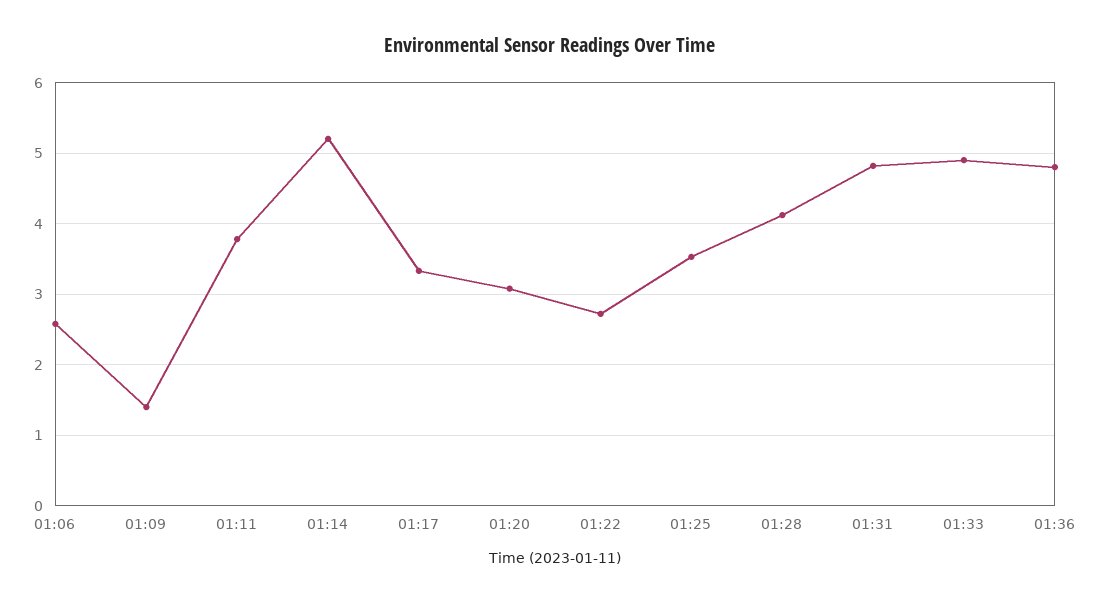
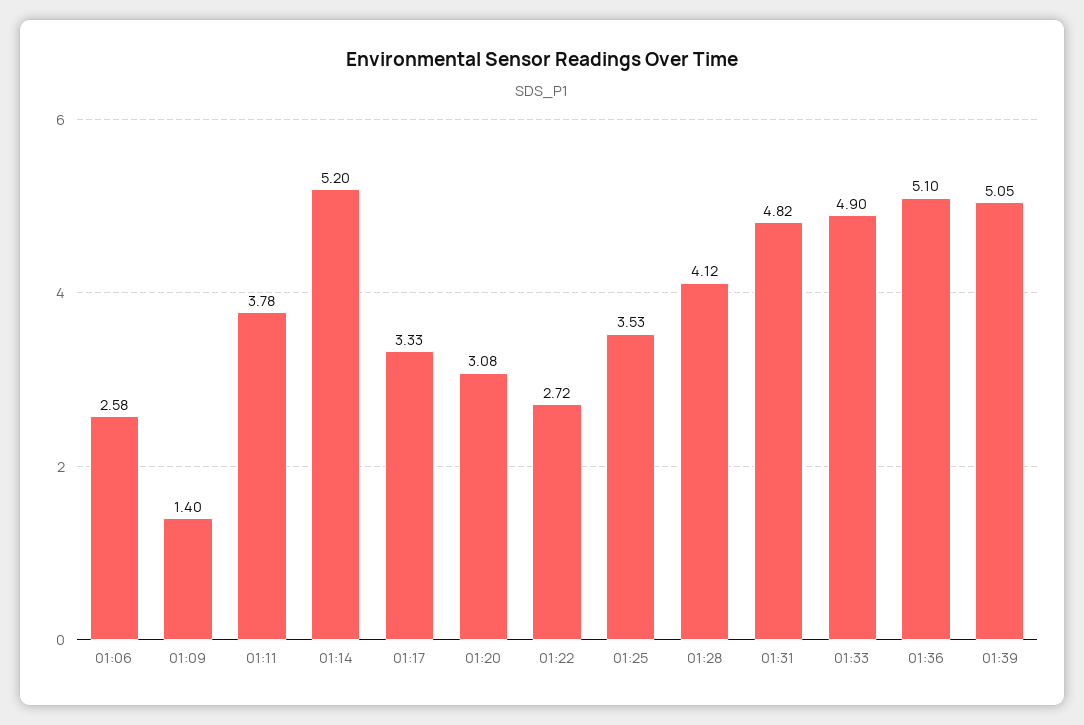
01:36: 4.8 -> 5.1
01:39: none -> 5.05

